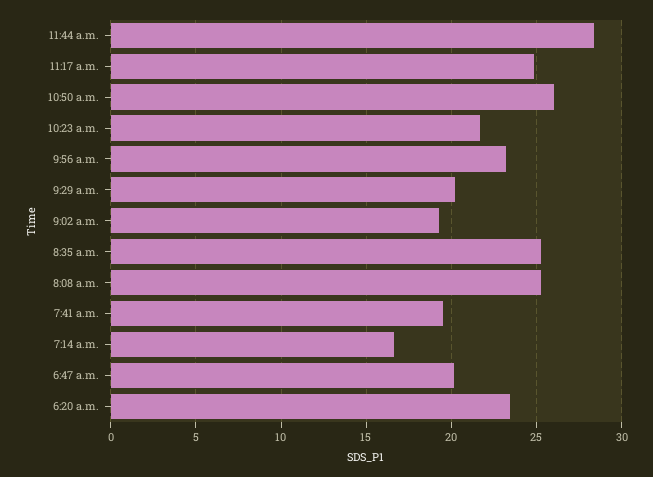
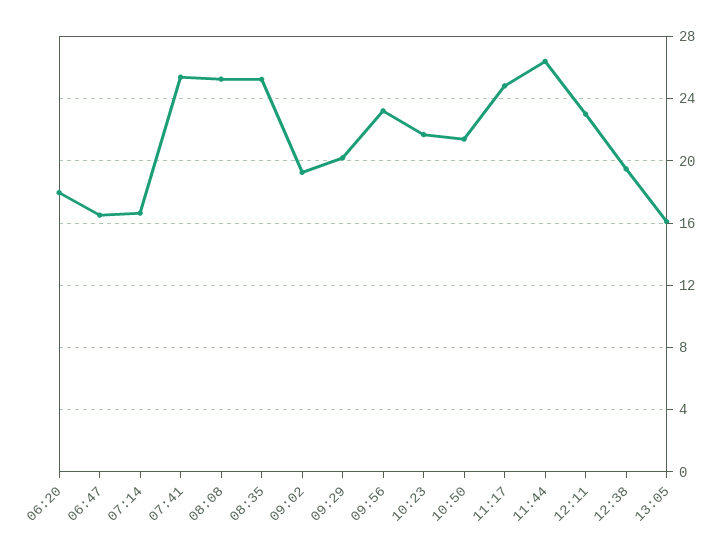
11:44 a.m.: 28.5 -> 26.5
10:50 a.m.: 26 -> 21.5
7:41 a.m.: 19.5 -> 25.5
6:47 a.m.: 20 -> 16.5
6:20 a.m.: 23.5 -> 18
12:11: none -> 23
12:38: none -> 19.5
13:05: none -> 16

